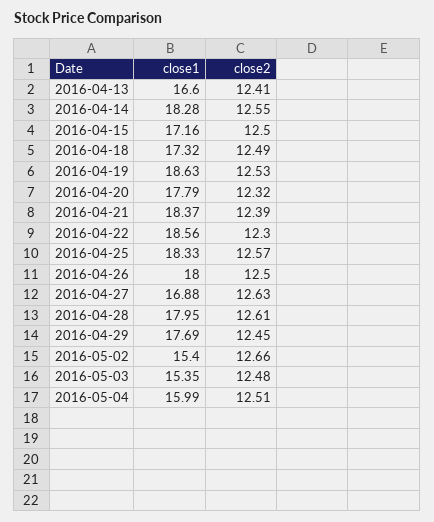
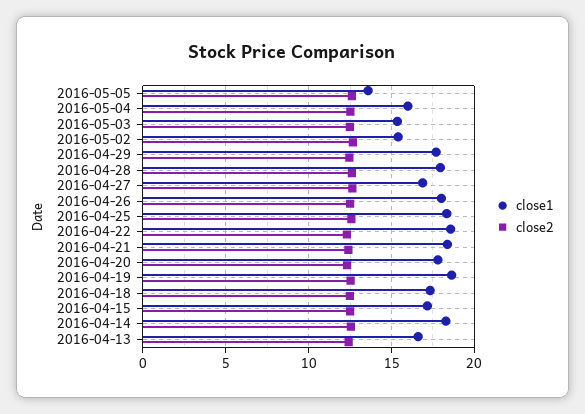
close1, 2016-05-05: none -> 13.5
close2, 2016-05-05: none -> 12.5

